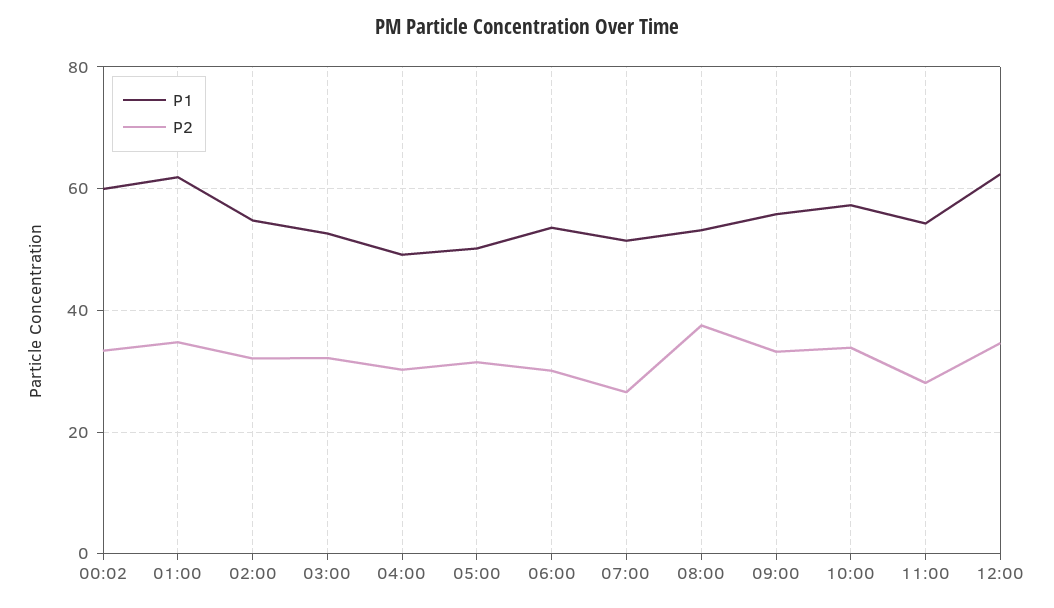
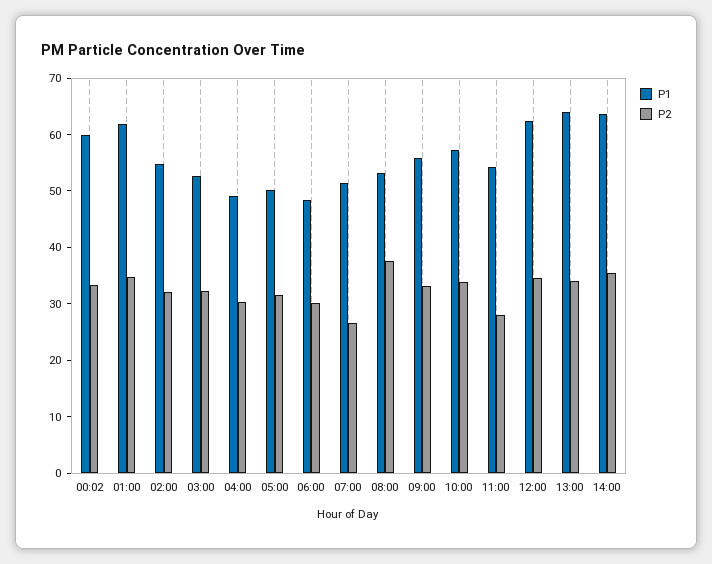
P1, 06:00: 54 -> 48
P1, 13:00: none -> 64
P2, 13:00: none -> 34
P1, 14:00: none -> 64
P2, 14:00: none -> 36

